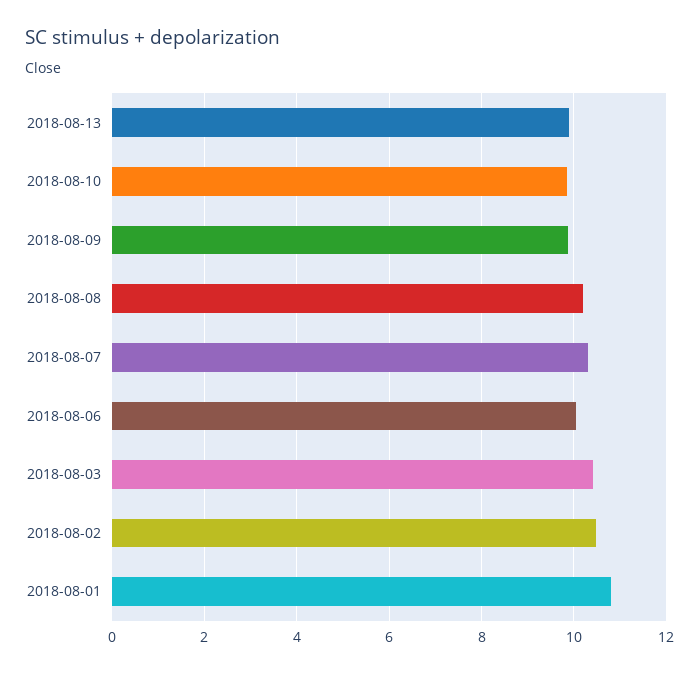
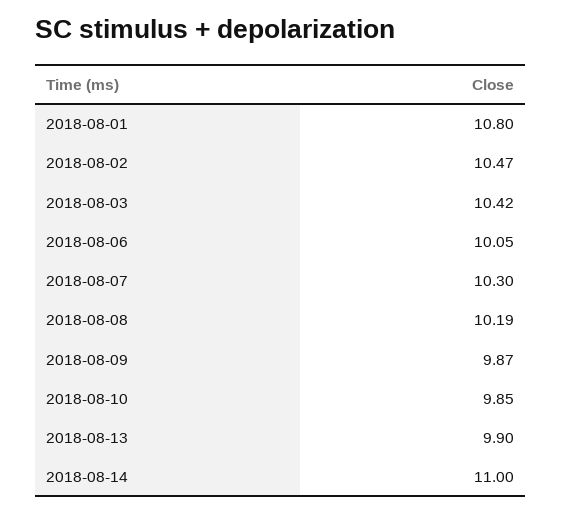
2018-08-14: none -> 11

